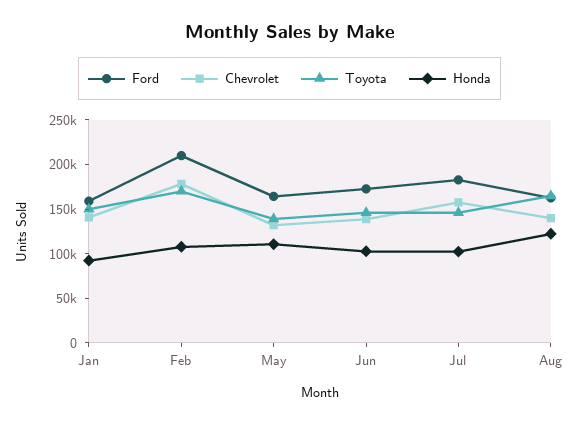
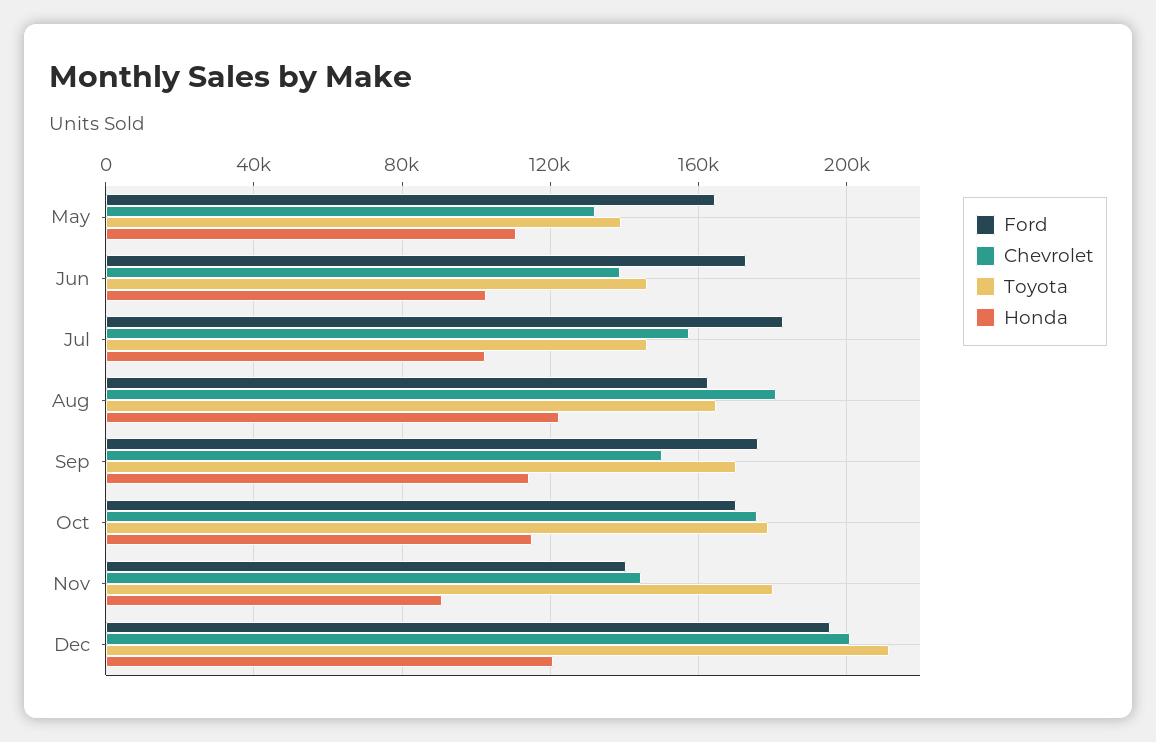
Ford, Jan: 160000 -> none
Chevrolet, Jan: 140000 -> none
Toyota, Jan: 150000 -> none
Honda, Jan: 90000 -> none
Ford, Feb: 210000 -> none
Chevrolet, Feb: 180000 -> none
Toyota, Feb: 170000 -> none
Honda, Feb: 110000 -> none
Chevrolet, Aug: 140000 -> 180000
Ford, Sep: none -> 175000
Chevrolet, Sep: none -> 150000
Toyota, Sep: none -> 170000
Honda, Sep: none -> 115000
Ford, Oct: none -> 170000
Chevrolet, Oct: none -> 175000
Toyota, Oct: none -> 180000
Honda, Oct: none -> 115000
Ford, Nov: none -> 140000
Chevrolet, Nov: none -> 145000
Toyota, Nov: none -> 180000
Honda, Nov: none -> 90000
Ford, Dec: none -> 195000
Chevrolet, Dec: none -> 200000
Toyota, Dec: none -> 210000
Honda, Dec: none -> 120000

